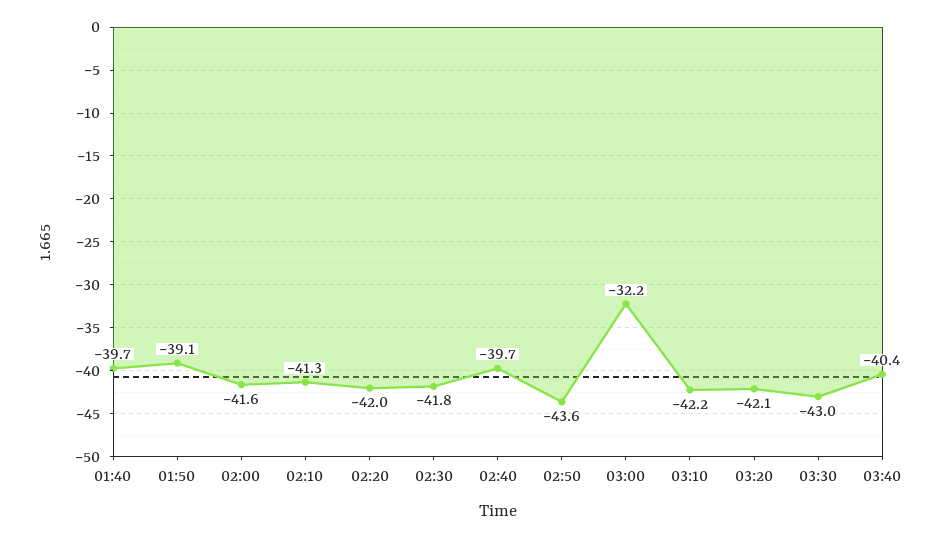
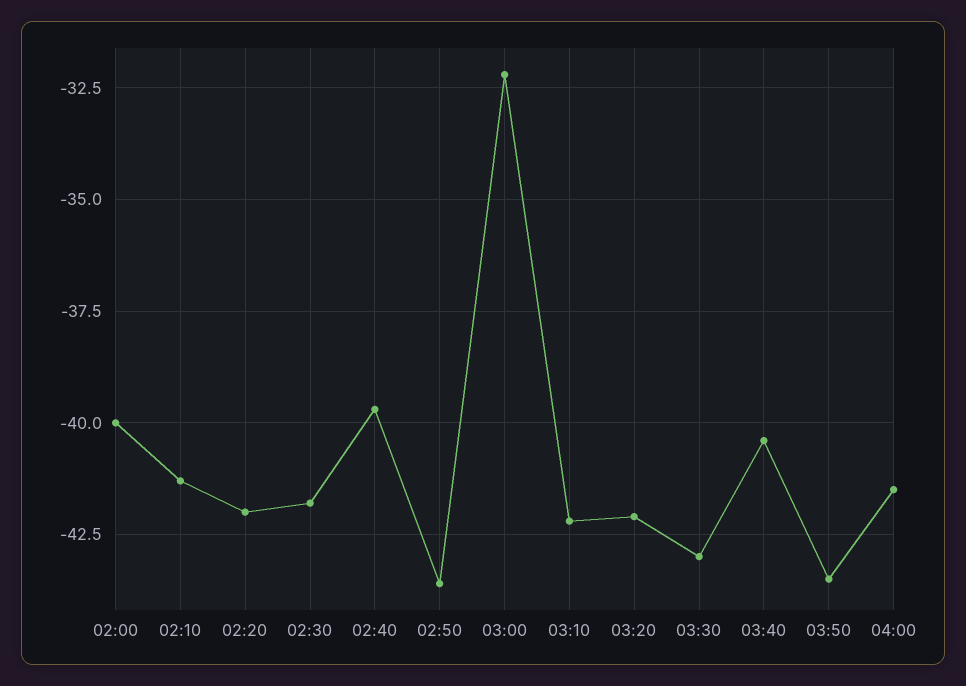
01:40: -39.7 -> none
01:50: -39.1 -> none
02:00: -41.6 -> -40
03:50: none -> -43.5
04:00: none -> -41.5

